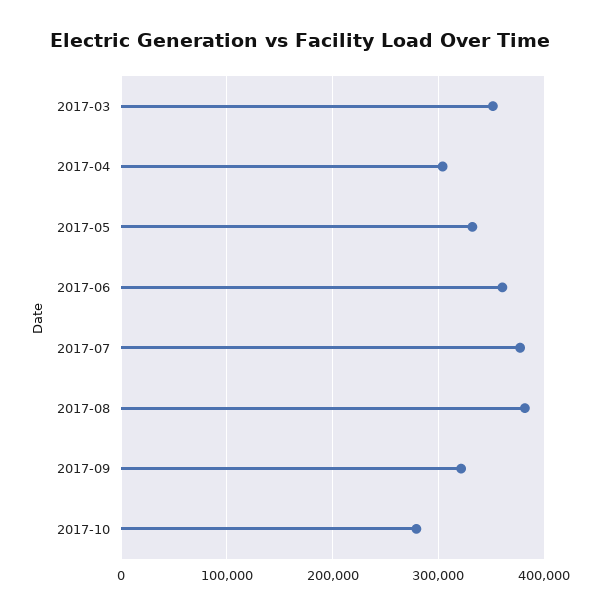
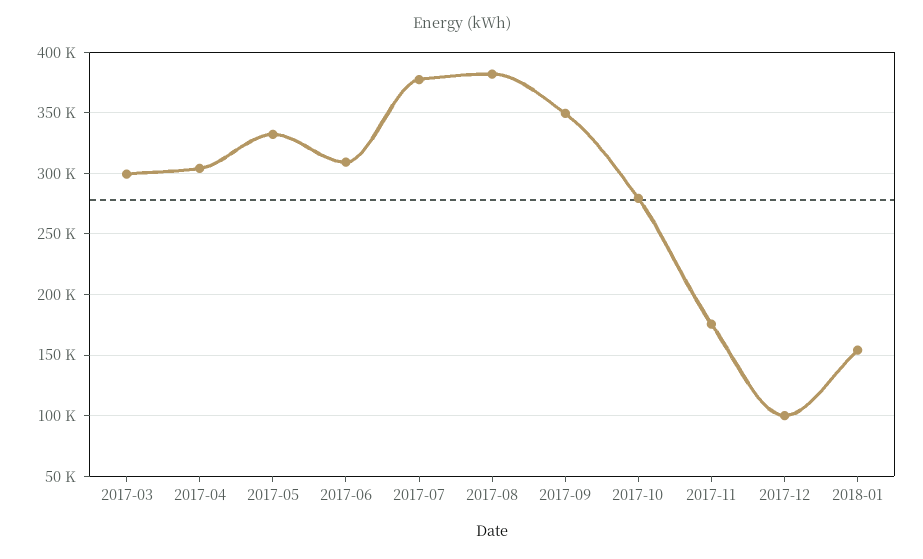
2017-03: 350000 -> 300000
2017-06: 360000 -> 310000
2017-09: 320000 -> 350000
2017-11: none -> 175000
2017-12: none -> 100000
2018-01: none -> 155000

